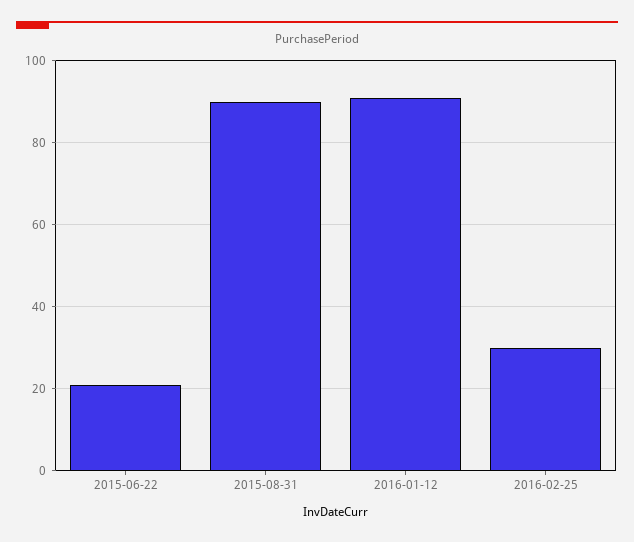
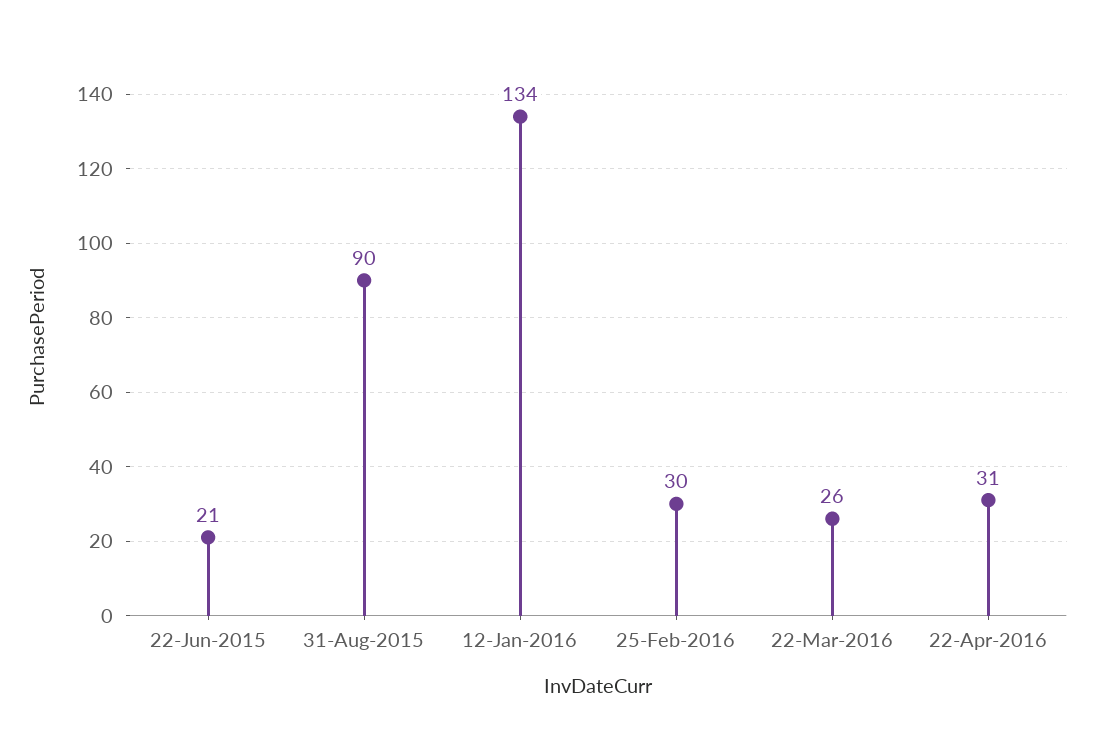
2016-01-12: 90 -> 134
22-Mar-2016: none -> 26
22-Apr-2016: none -> 31

